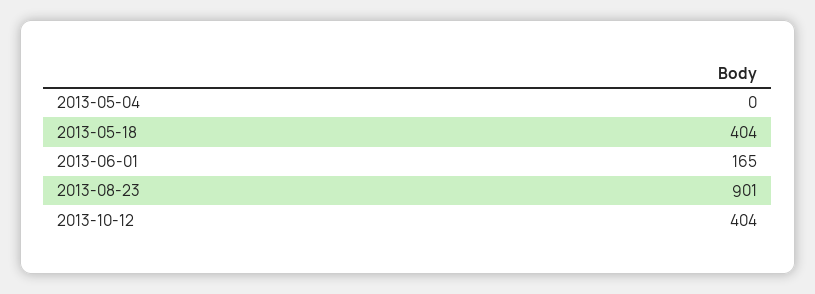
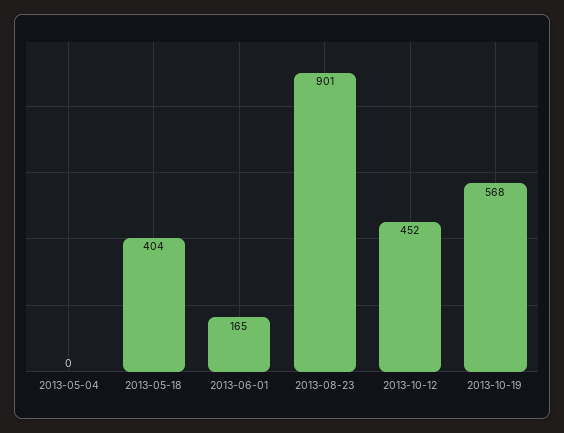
2013-10-12: 404 -> 452
2013-10-19: none -> 568

